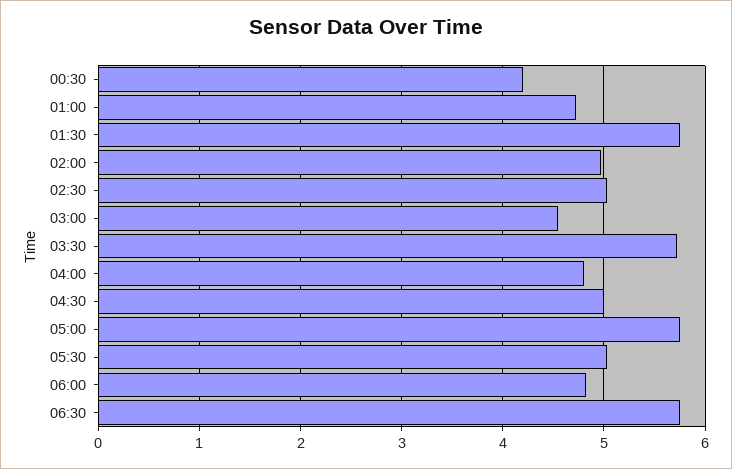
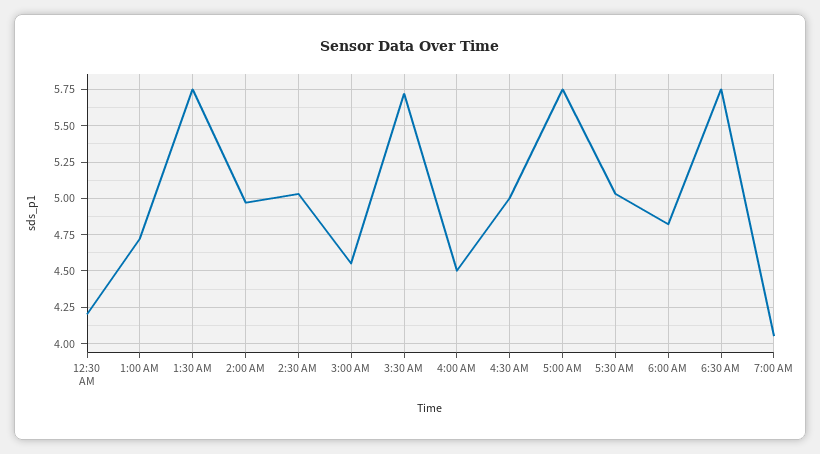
04:00: 4.8 -> 4.5
7:00 AM: none -> 4.05

